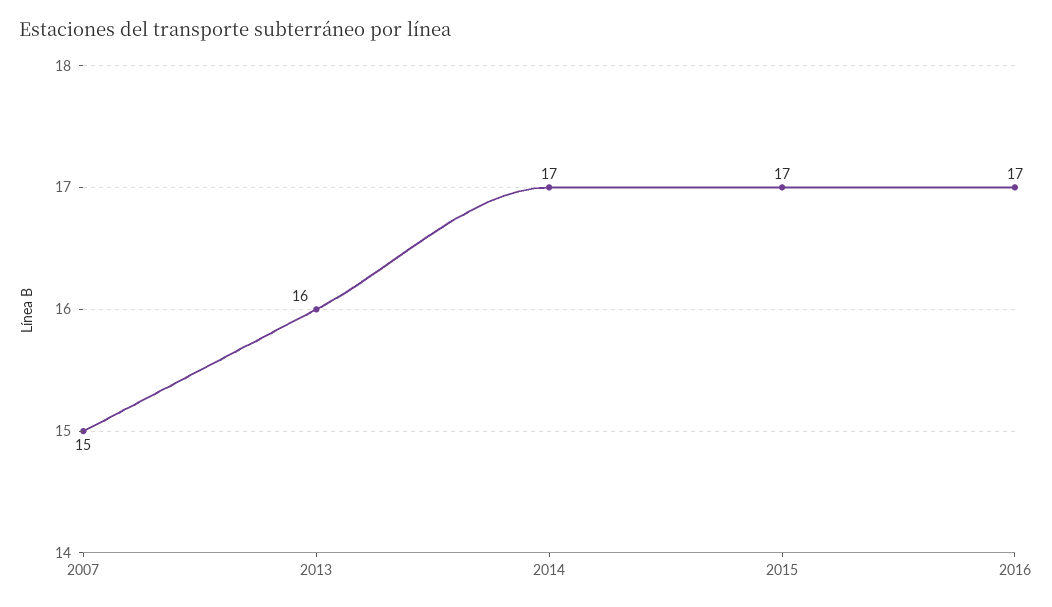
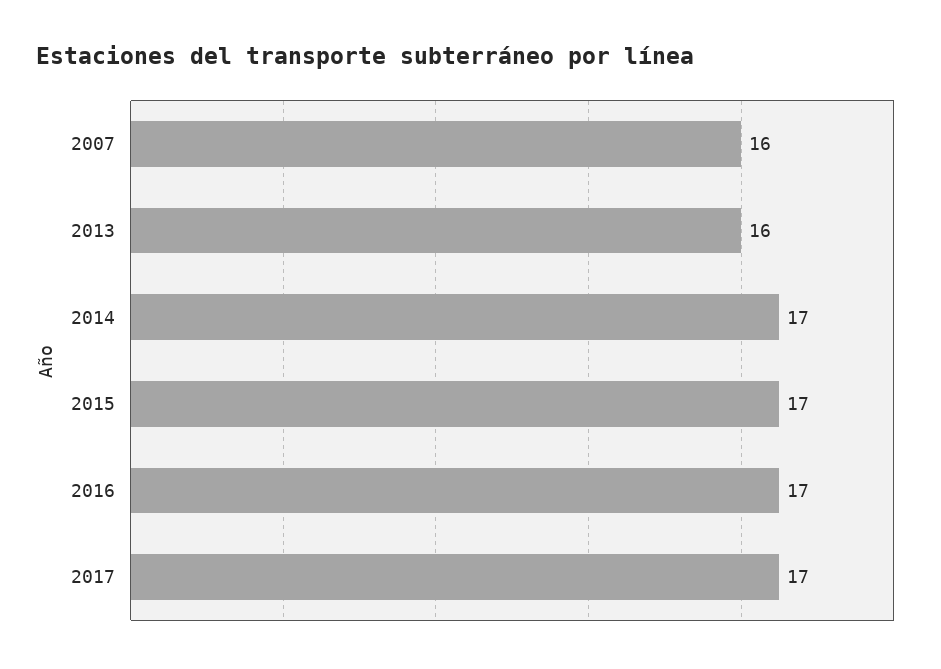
2007: 15 -> 16
2017: none -> 17

